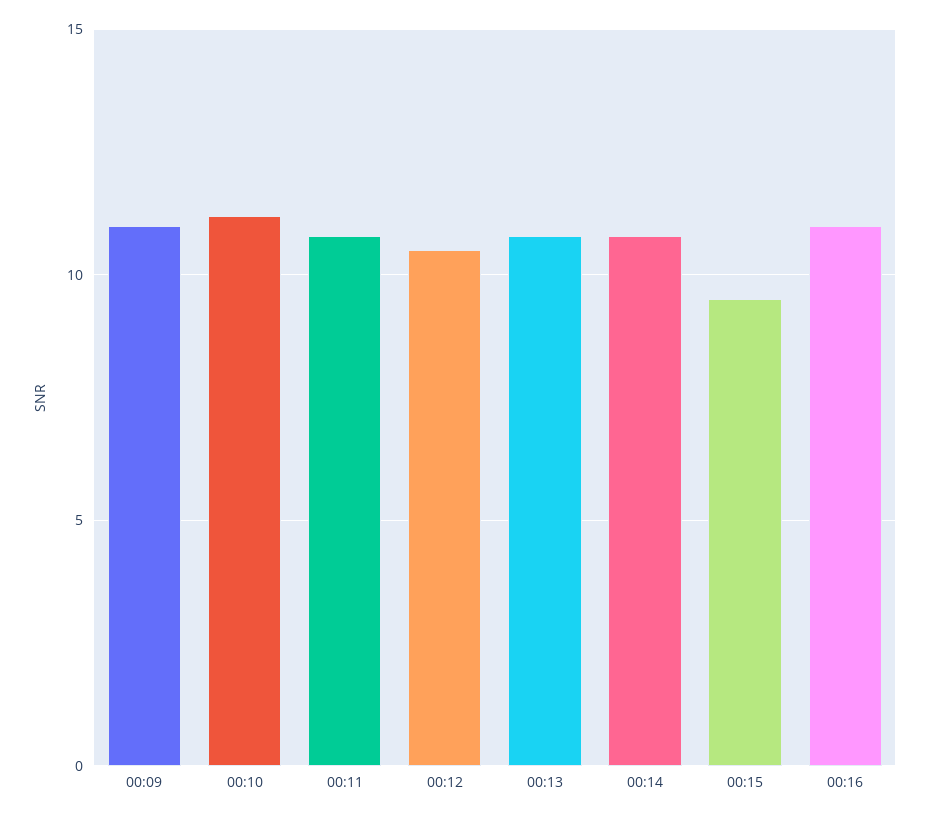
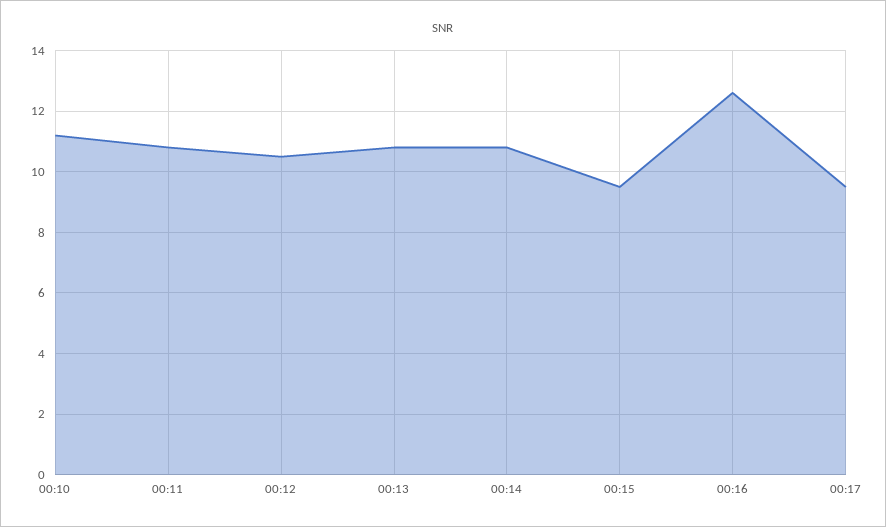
00:09: 11 -> none
00:16: 11 -> 12.5
00:17: none -> 9.5

